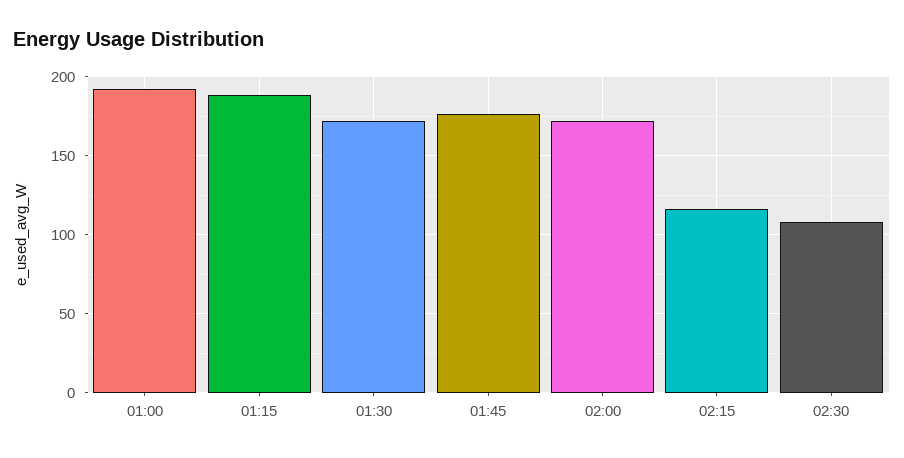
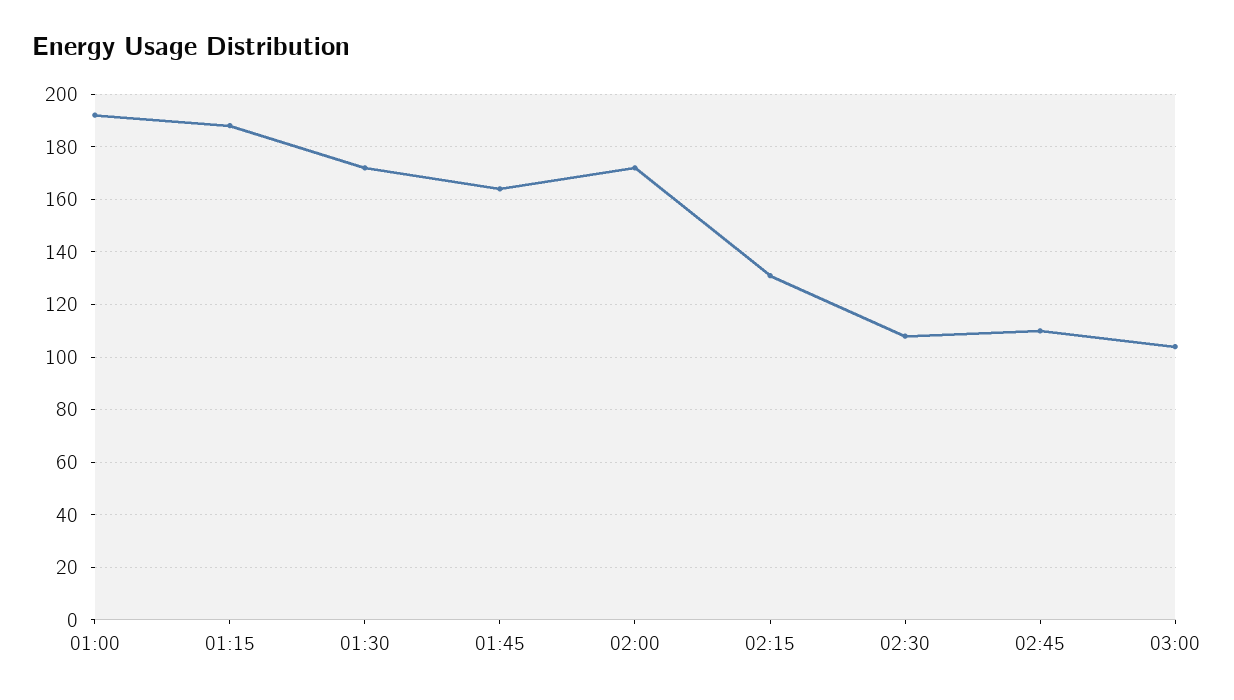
01:45: 175 -> 165
02:15: 115 -> 130
02:45: none -> 110
03:00: none -> 105

